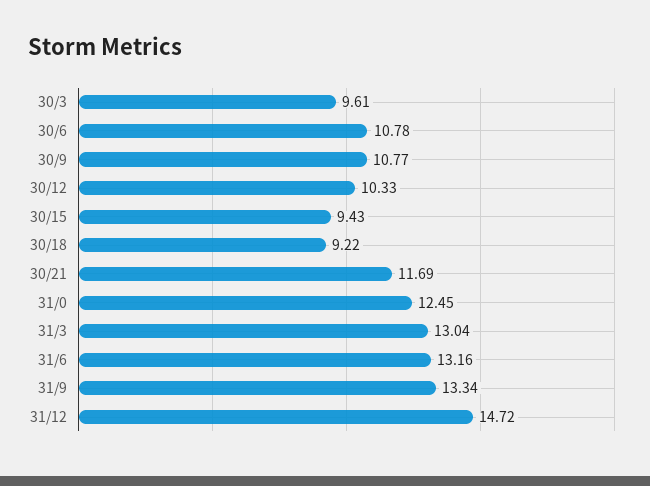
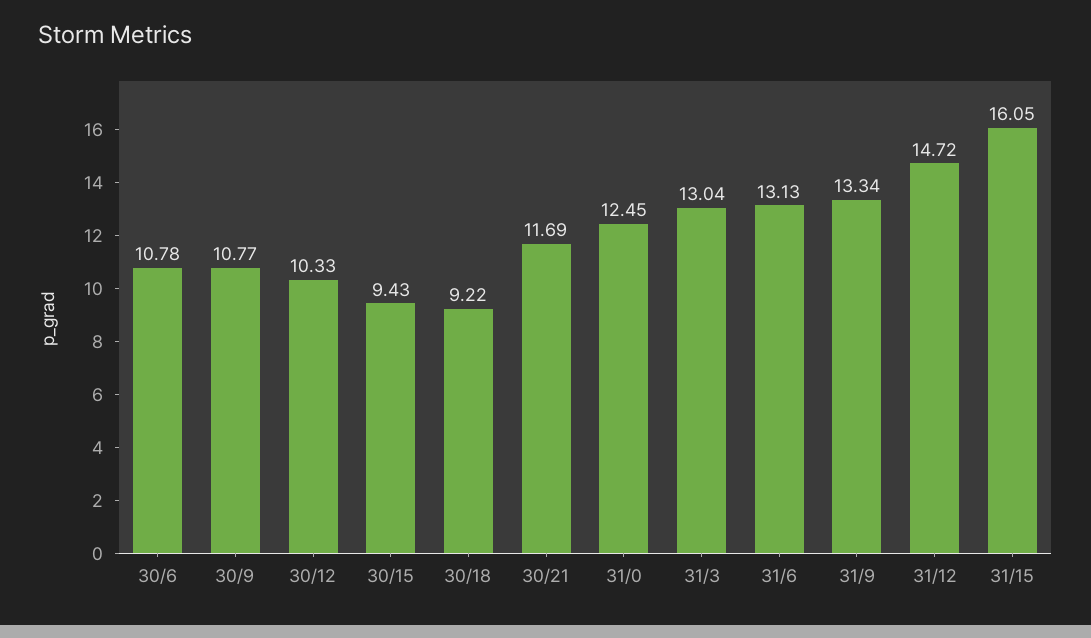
30/3: 9.61 -> none
31/6: 13.16 -> 13.13
31/15: none -> 16.05

